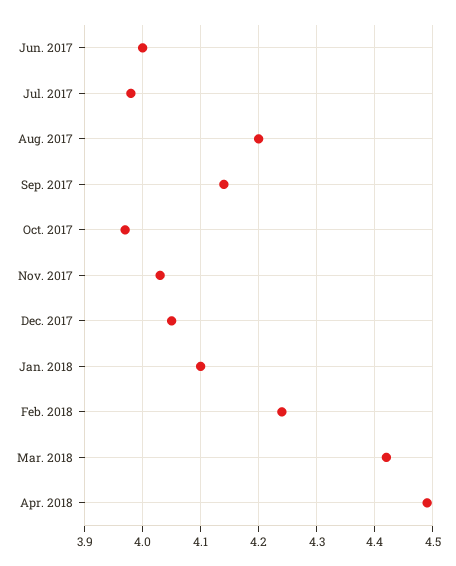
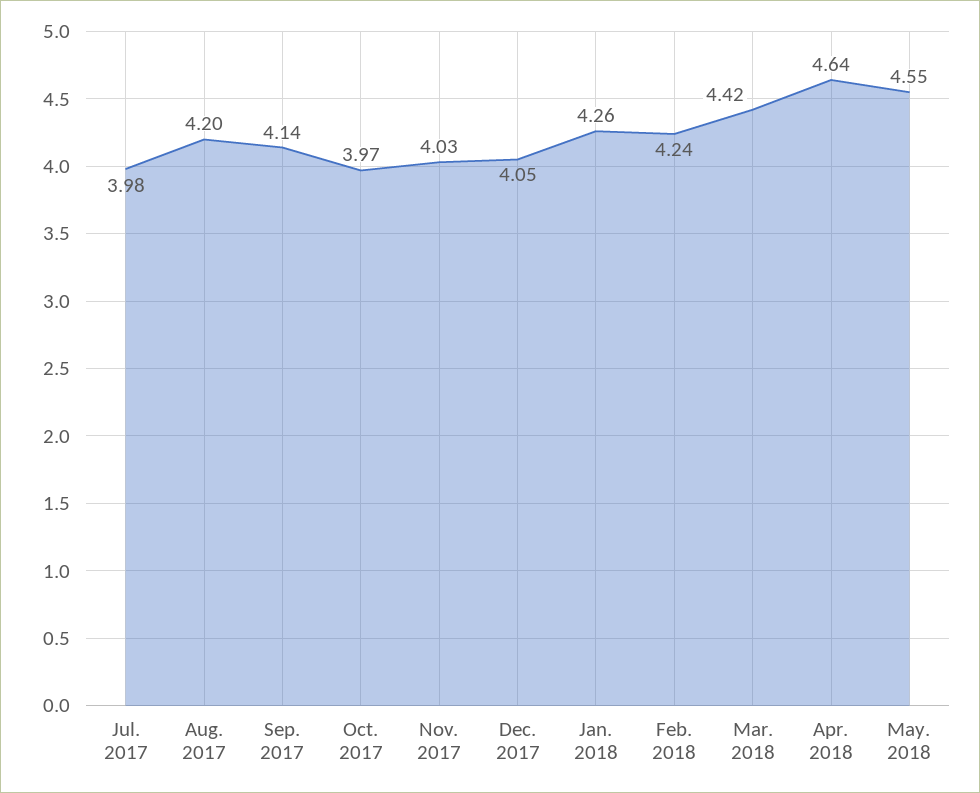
Jun. 2017: 4 -> none
Jan. 2018: 4.1 -> 4.26
Apr. 2018: 4.5 -> 4.64
May. 2018: none -> 4.55

